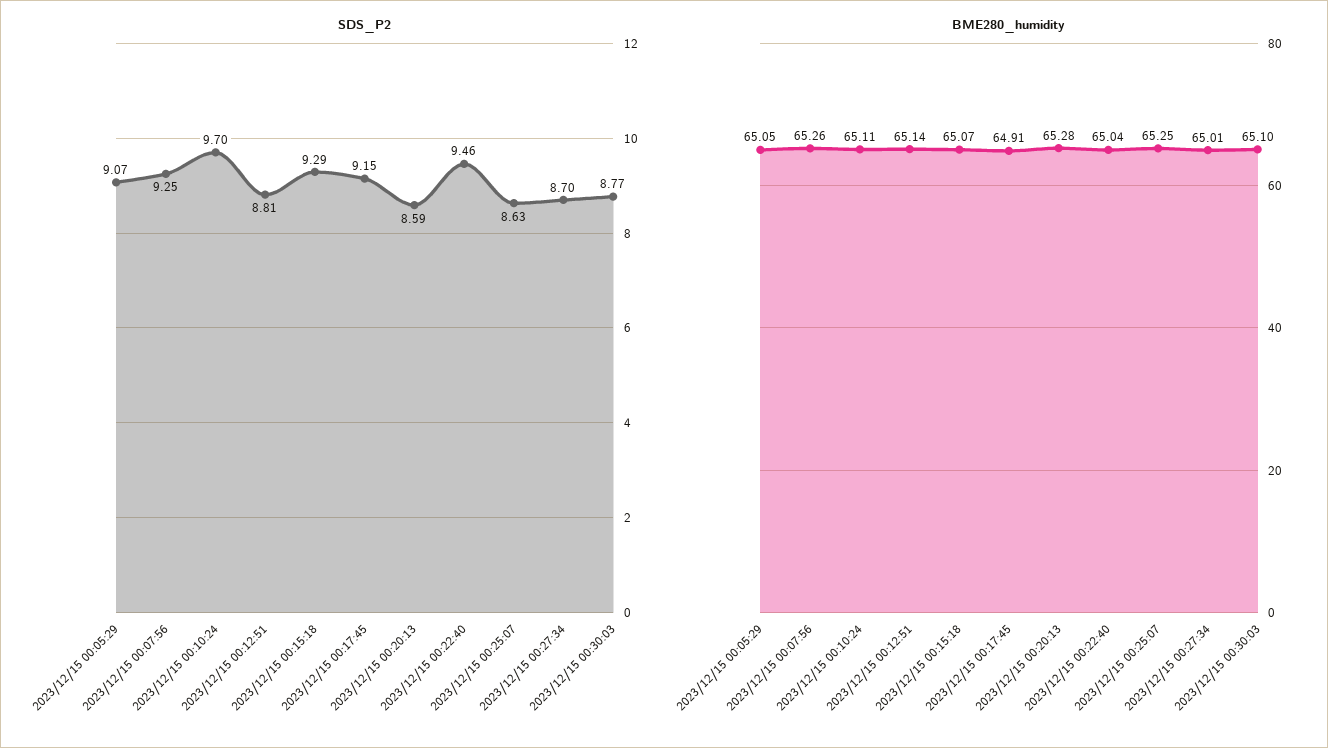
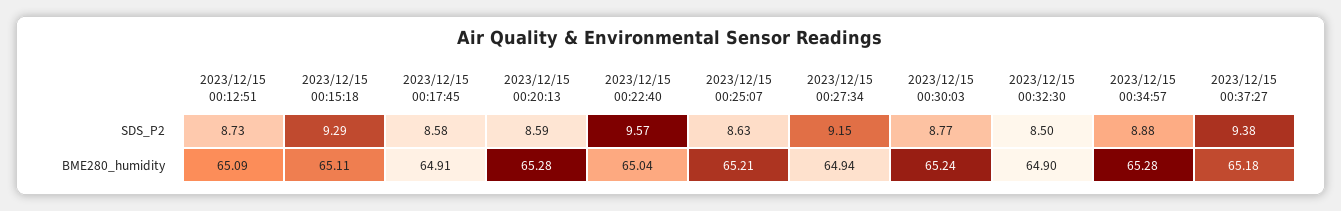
SDS_P2, 2023/12/15 00:05:29: 9.07 -> none
SDS_P2, 2023/12/15 00:07:56: 9.25 -> none
SDS_P2, 2023/12/15 00:10:24: 9.7 -> none
SDS_P2, 2023/12/15 00:12:51: 8.81 -> 8.73
SDS_P2, 2023/12/15 00:17:45: 9.15 -> 8.58
SDS_P2, 2023/12/15 00:22:40: 9.46 -> 9.57
SDS_P2, 2023/12/15 00:27:34: 8.7 -> 9.15
BME280_humidity, 2023/12/15 00:05:29: 65.05 -> none
BME280_humidity, 2023/12/15 00:07:56: 65.26 -> none
BME280_humidity, 2023/12/15 00:10:24: 65.11 -> none
BME280_humidity, 2023/12/15 00:12:51: 65.14 -> 65.09
BME280_humidity, 2023/12/15 00:15:18: 65.07 -> 65.11
BME280_humidity, 2023/12/15 00:25:07: 65.25 -> 65.21
BME280_humidity, 2023/12/15 00:27:34: 65.01 -> 64.94
BME280_humidity, 2023/12/15 00:30:03: 65.1 -> 65.24
SDS_P2, 2023/12/15 00:32:30: none -> 8.5
SDS_P2, 2023/12/15 00:34:57: none -> 8.88
SDS_P2, 2023/12/15 00:37:27: none -> 9.38
BME280_humidity, 2023/12/15 00:32:30: none -> 64.9
BME280_humidity, 2023/12/15 00:34:57: none -> 65.28
BME280_humidity, 2023/12/15 00:37:27: none -> 65.18

